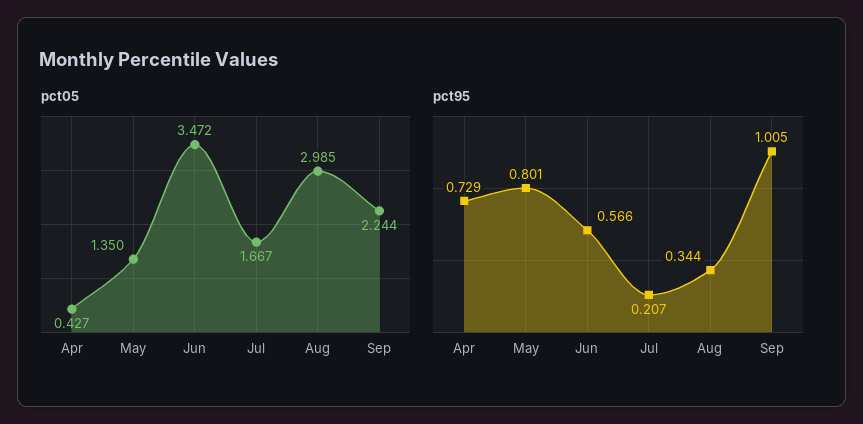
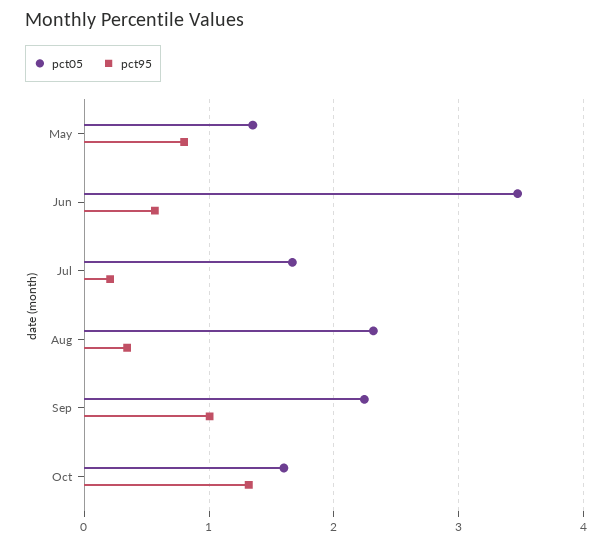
pct05, Apr: 0.427 -> none
pct05, Aug: 2.985 -> 2.3
pct95, Apr: 0.729 -> none
pct05, Oct: none -> 1.6
pct95, Oct: none -> 1.3

